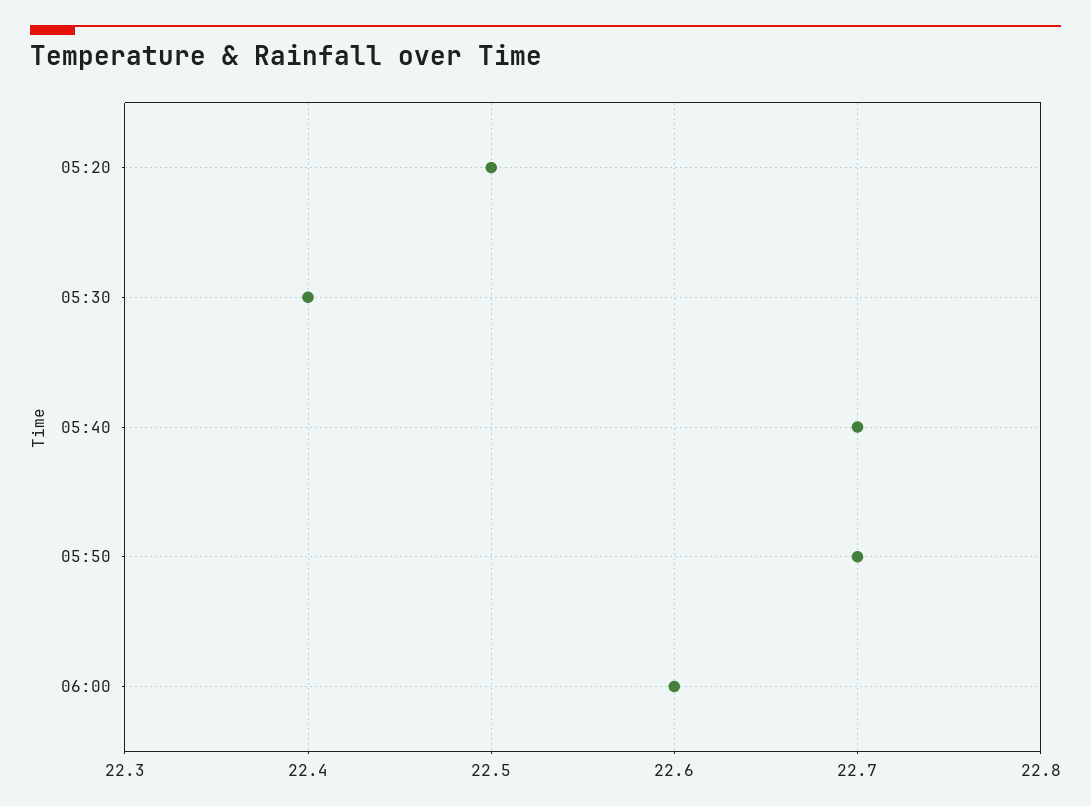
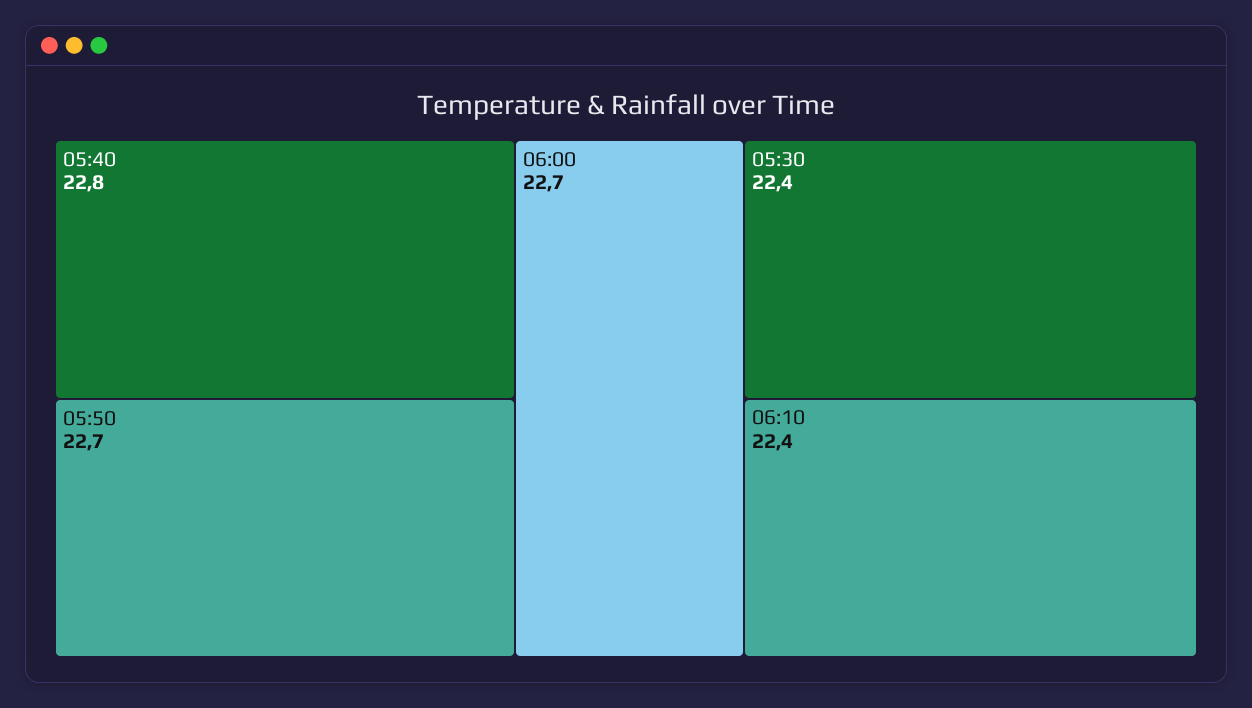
05:20: 22.5 -> none
05:40: 22.7 -> 22.8
06:00: 22.6 -> 22.7
06:10: none -> 22.4

